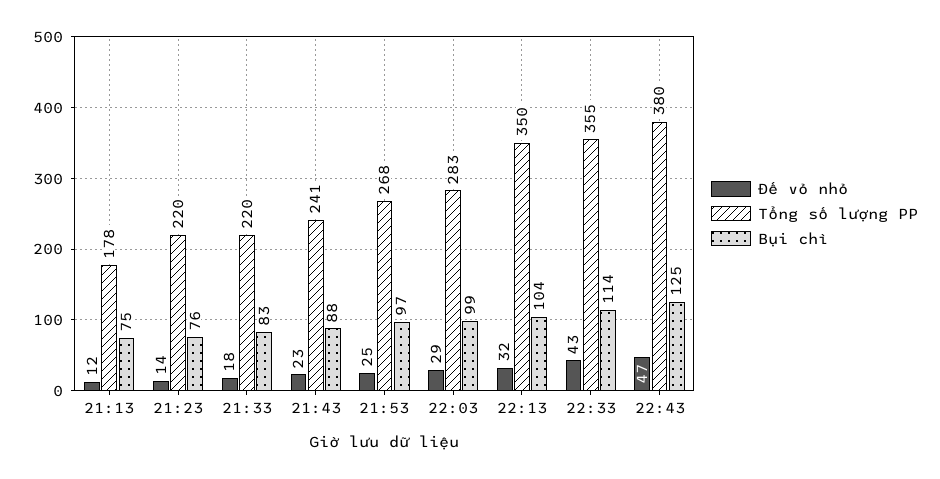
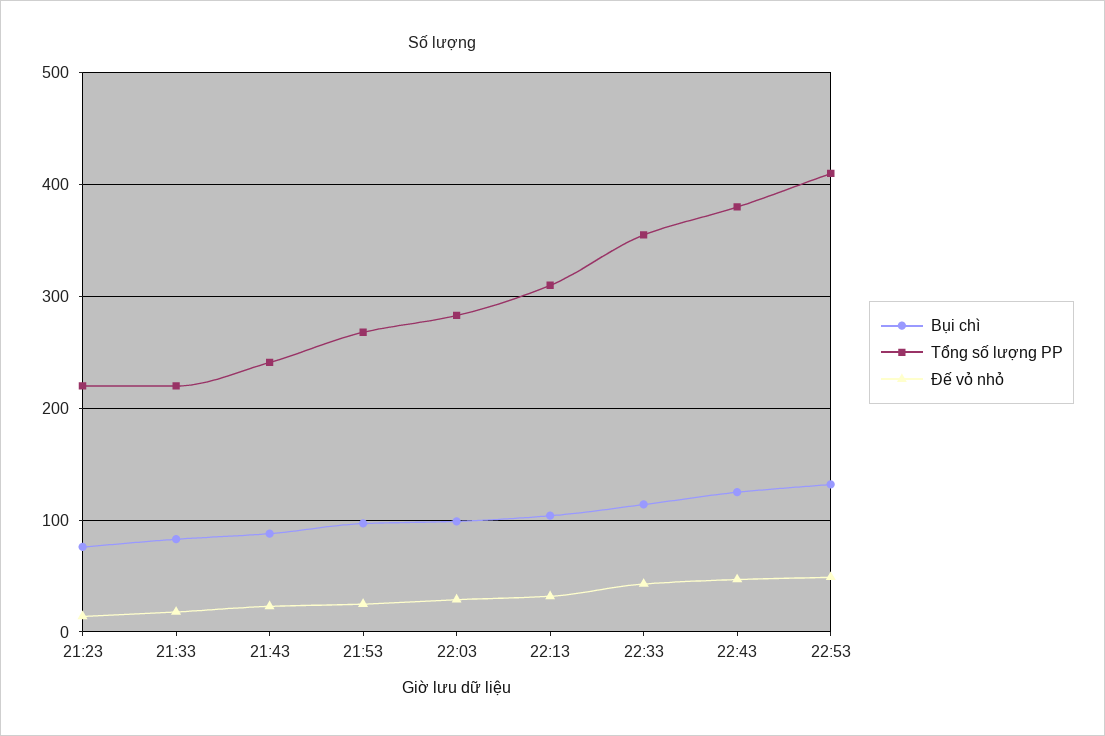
Đế vỏ nhỏ, 21:13: 12 -> none
Tổng số lượng PP, 21:13: 178 -> none
Bụi chì, 21:13: 75 -> none
Tổng số lượng PP, 22:13: 350 -> 310
Bụi chì, 22:53: none -> 130
Tổng số lượng PP, 22:53: none -> 410
Đế vỏ nhỏ, 22:53: none -> 50

